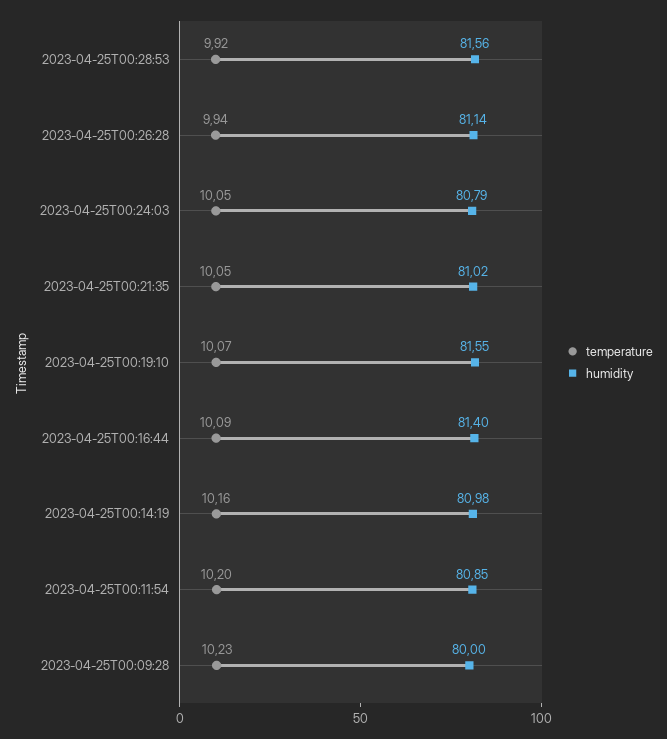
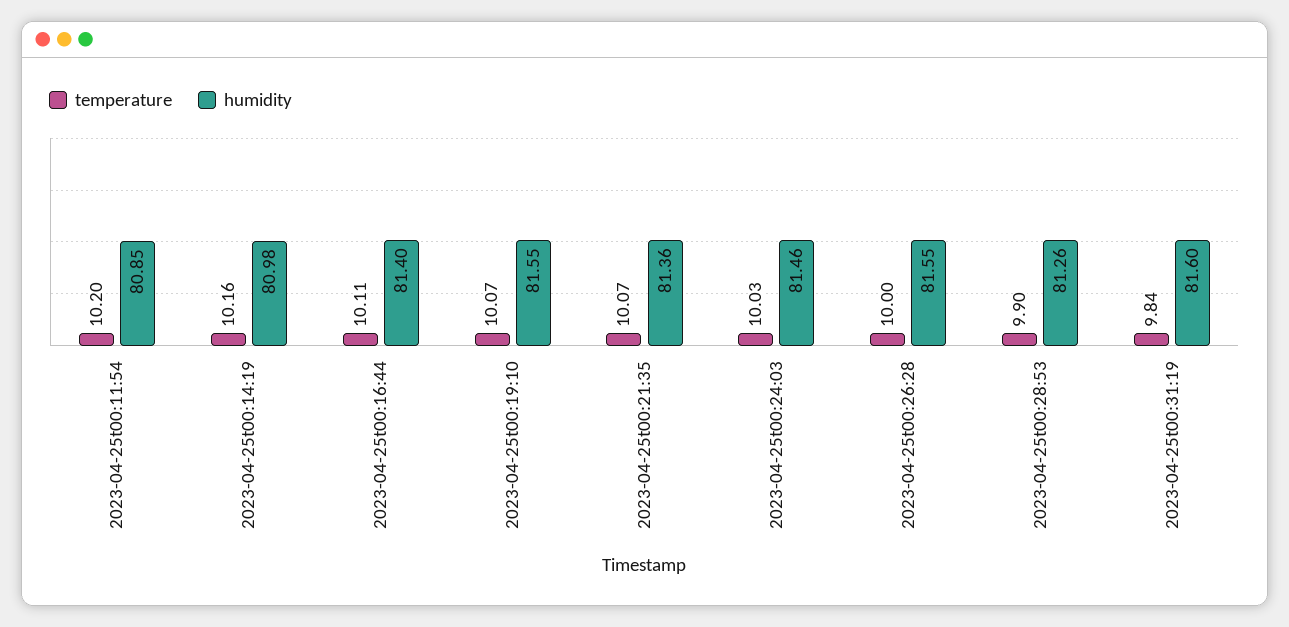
temperature, 2023-04-25T00:28:53: 9.92 -> 9.9
humidity, 2023-04-25T00:28:53: 81.56 -> 81.26
temperature, 2023-04-25T00:26:28: 9.94 -> 10
humidity, 2023-04-25T00:26:28: 81.14 -> 81.55
temperature, 2023-04-25T00:24:03: 10.05 -> 10.03
humidity, 2023-04-25T00:24:03: 80.79 -> 81.46
temperature, 2023-04-25T00:21:35: 10.05 -> 10.07
humidity, 2023-04-25T00:21:35: 81.02 -> 81.36
temperature, 2023-04-25T00:16:44: 10.09 -> 10.11
temperature, 2023-04-25T00:09:28: 10.23 -> none
humidity, 2023-04-25T00:09:28: 80 -> none
temperature, 2023-04-25t00:31:19: none -> 9.84
humidity, 2023-04-25t00:31:19: none -> 81.6

